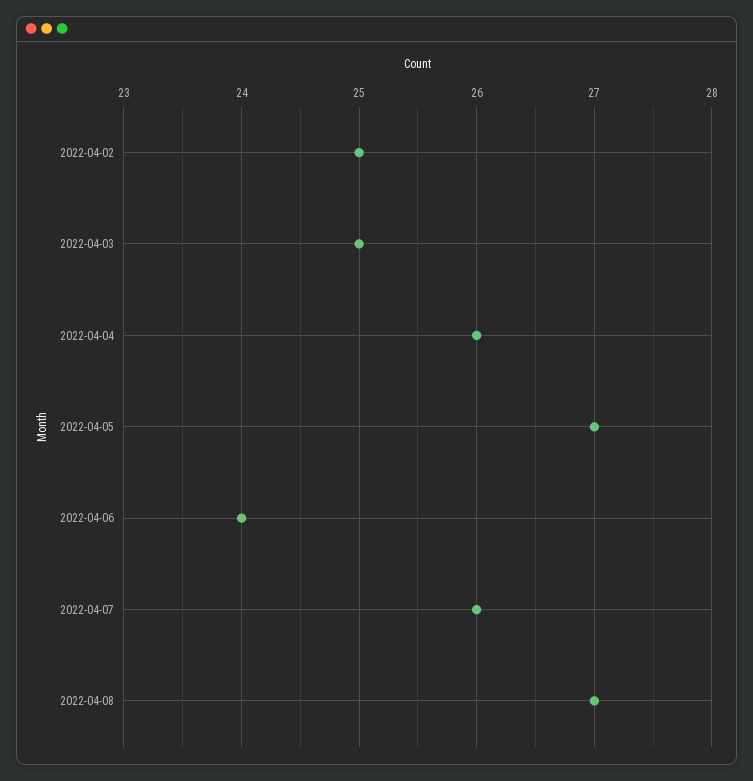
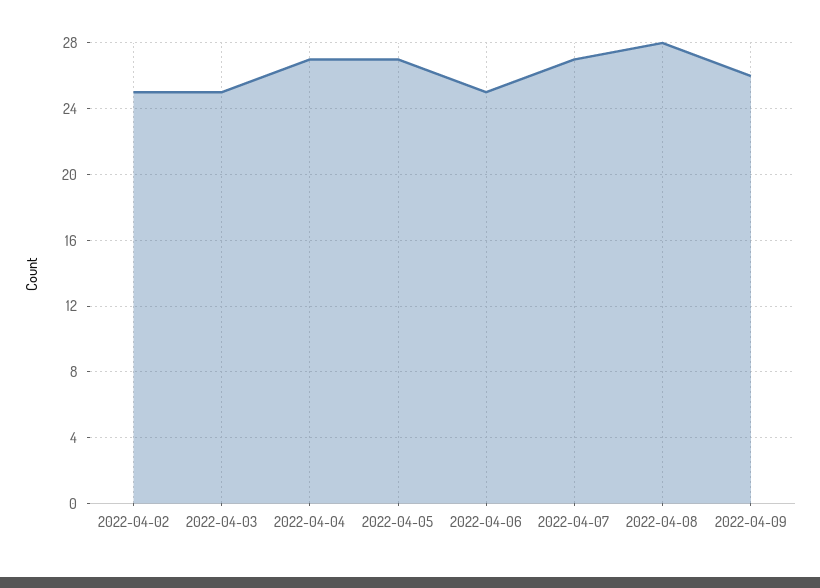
2022-04-04: 26 -> 27
2022-04-06: 24 -> 25
2022-04-07: 26 -> 27
2022-04-08: 27 -> 28
2022-04-09: none -> 26

